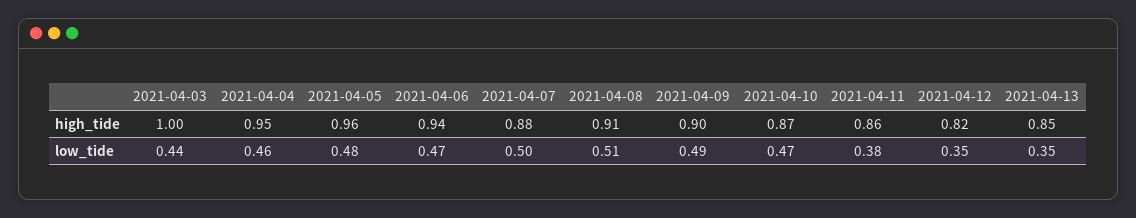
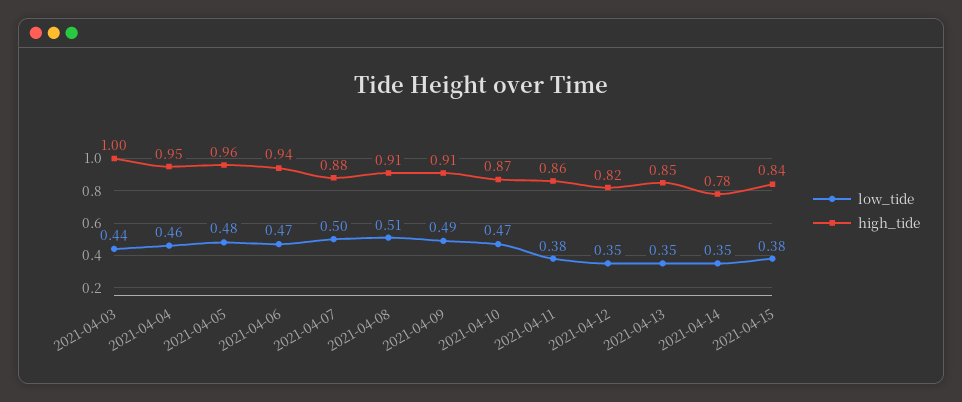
high_tide, 2021-04-09: 0.9 -> 0.91
low_tide, 2021-04-14: none -> 0.35
high_tide, 2021-04-14: none -> 0.78
low_tide, 2021-04-15: none -> 0.38
high_tide, 2021-04-15: none -> 0.84

